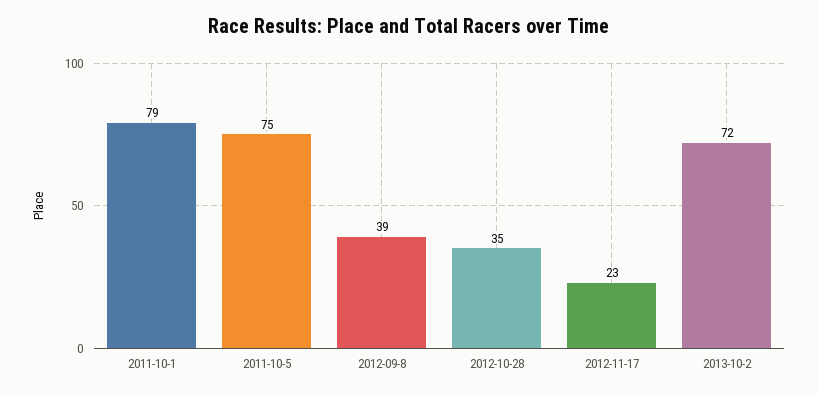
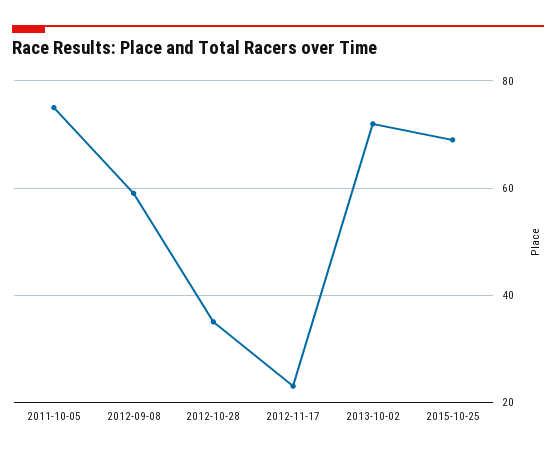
2011-10-1: 79 -> none
2012-09-8: 39 -> 60
2015-10-25: none -> 70

